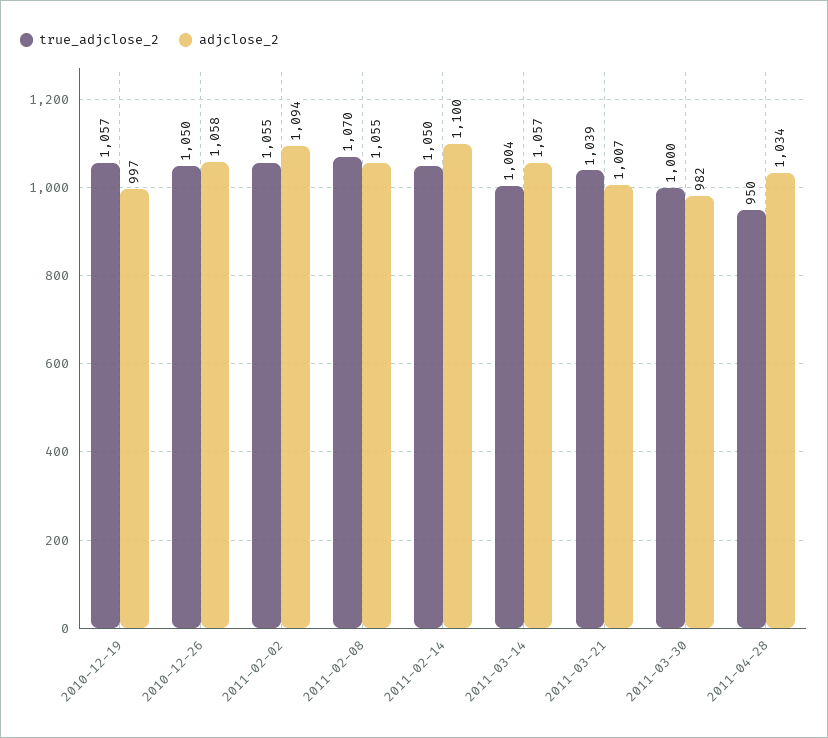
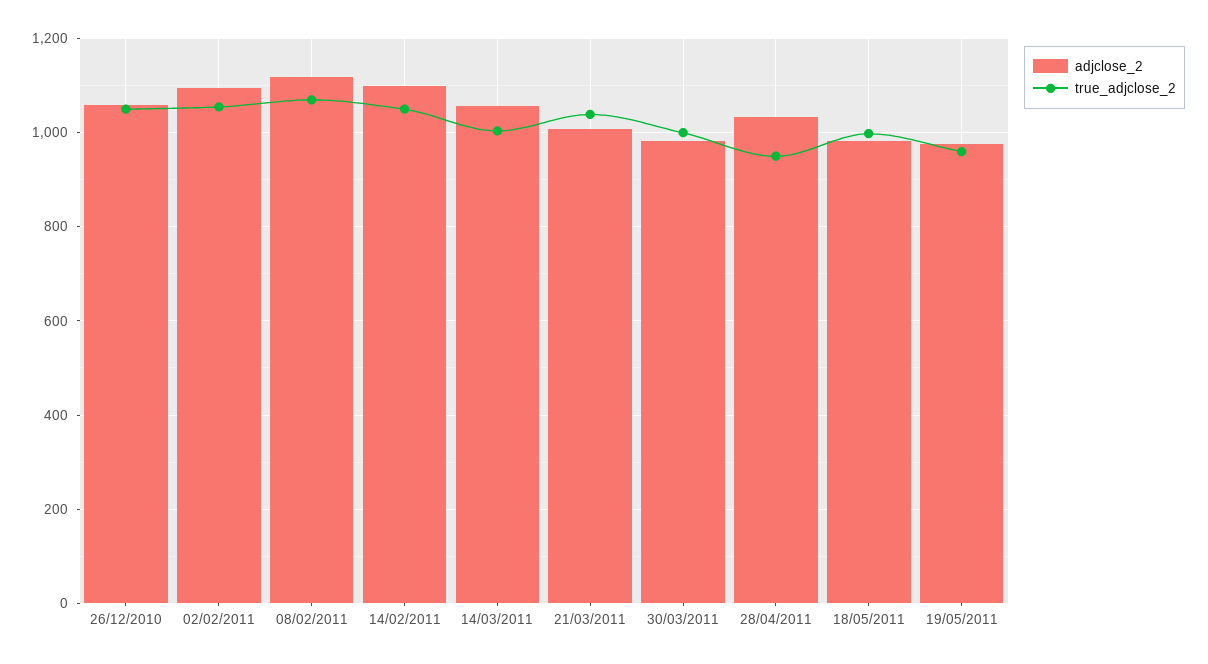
true_adjclose_2, 2010-12-19: 1057 -> none
adjclose_2, 2010-12-19: 997 -> none
adjclose_2, 2011-02-08: 1055 -> 1120
adjclose_2, 18/05/2011: none -> 980
true_adjclose_2, 18/05/2011: none -> 1000
adjclose_2, 19/05/2011: none -> 980
true_adjclose_2, 19/05/2011: none -> 960

